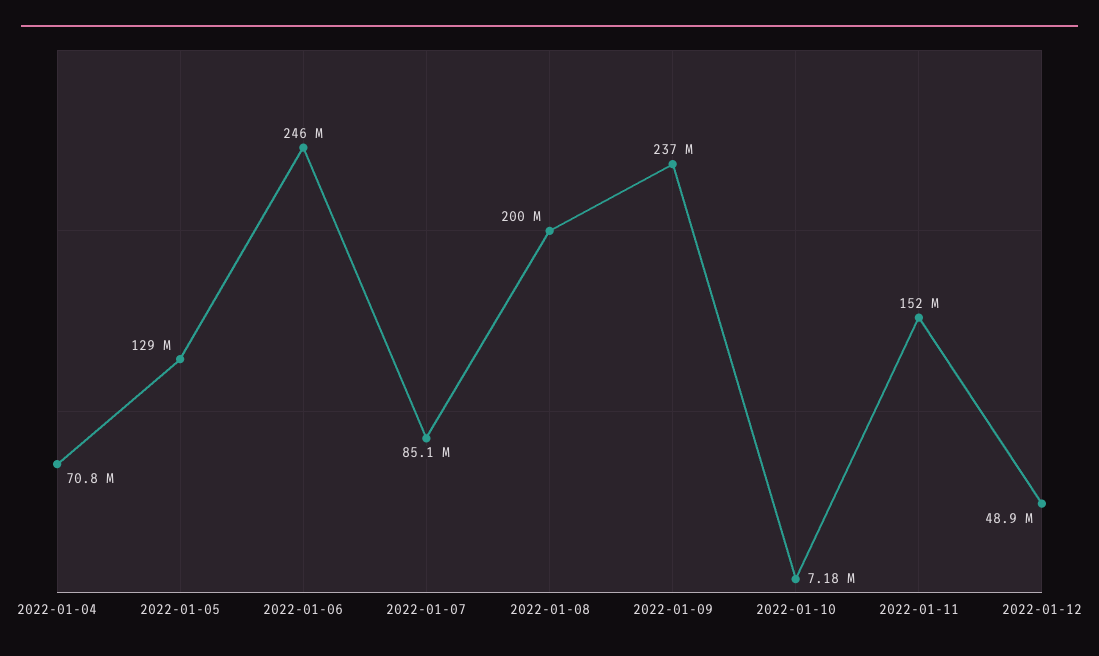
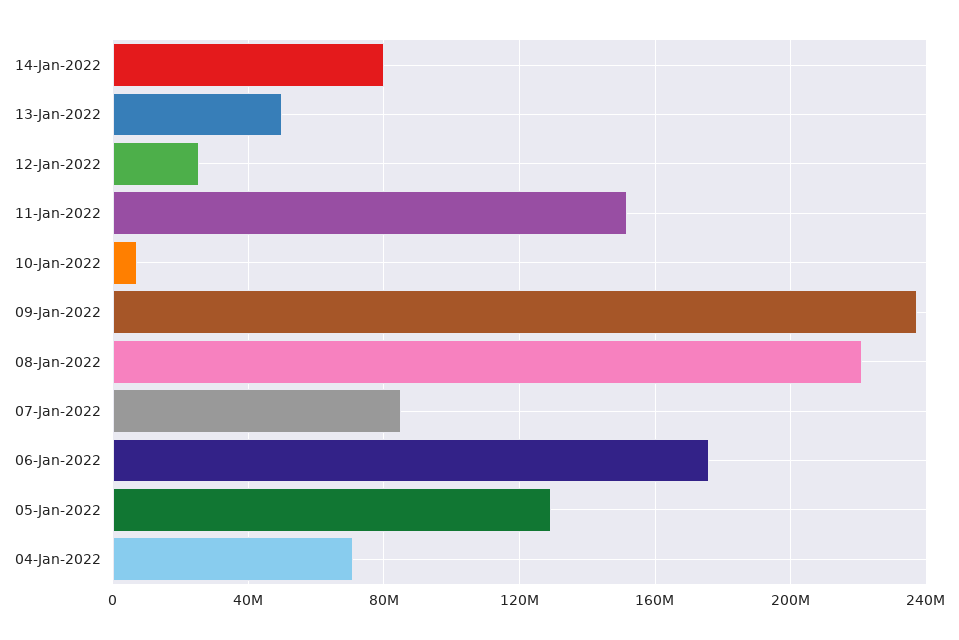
2022-01-06: 246000000 -> 175000000
2022-01-08: 200000000 -> 220000000
2022-01-12: 48900000 -> 25000000
14-Jan-2022: none -> 80000000
13-Jan-2022: none -> 50000000

